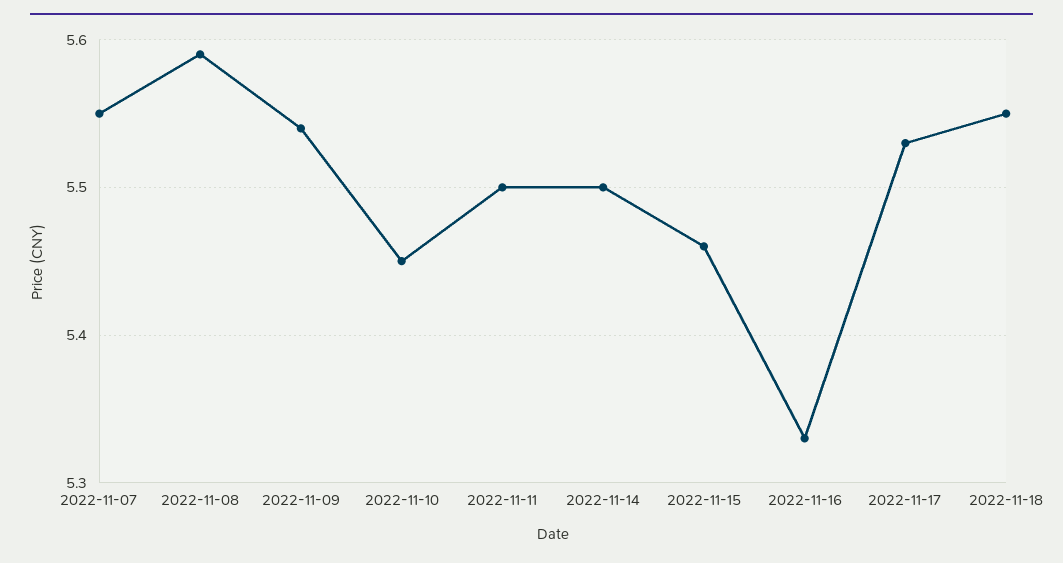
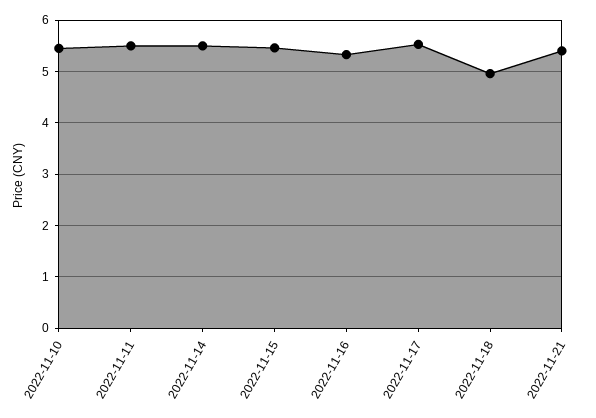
2022-11-07: 5.55 -> none
2022-11-08: 5.59 -> none
2022-11-09: 5.54 -> none
2022-11-18: 5.55 -> 5
2022-11-21: none -> 5.4

